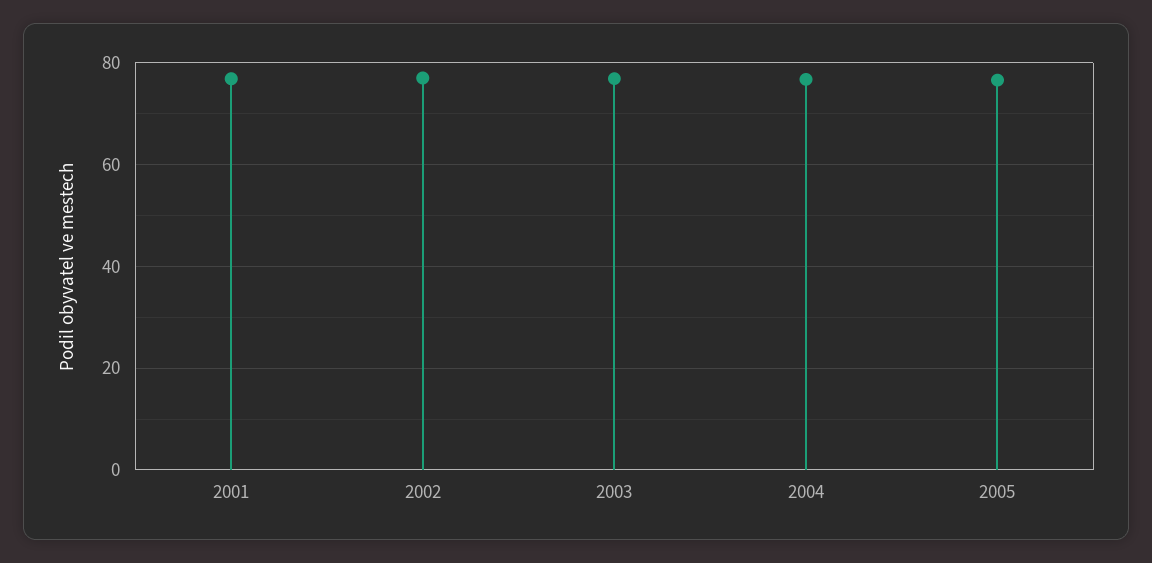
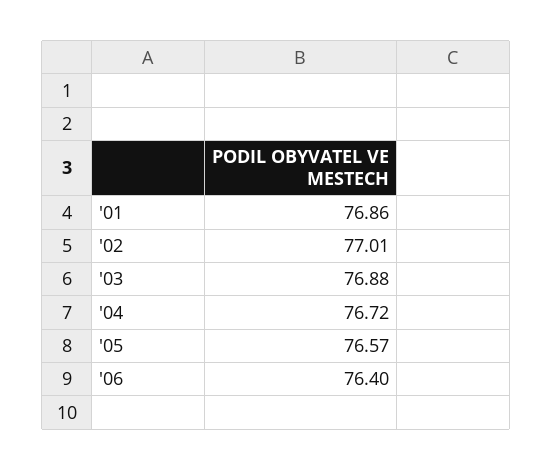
'06: none -> 76.4

